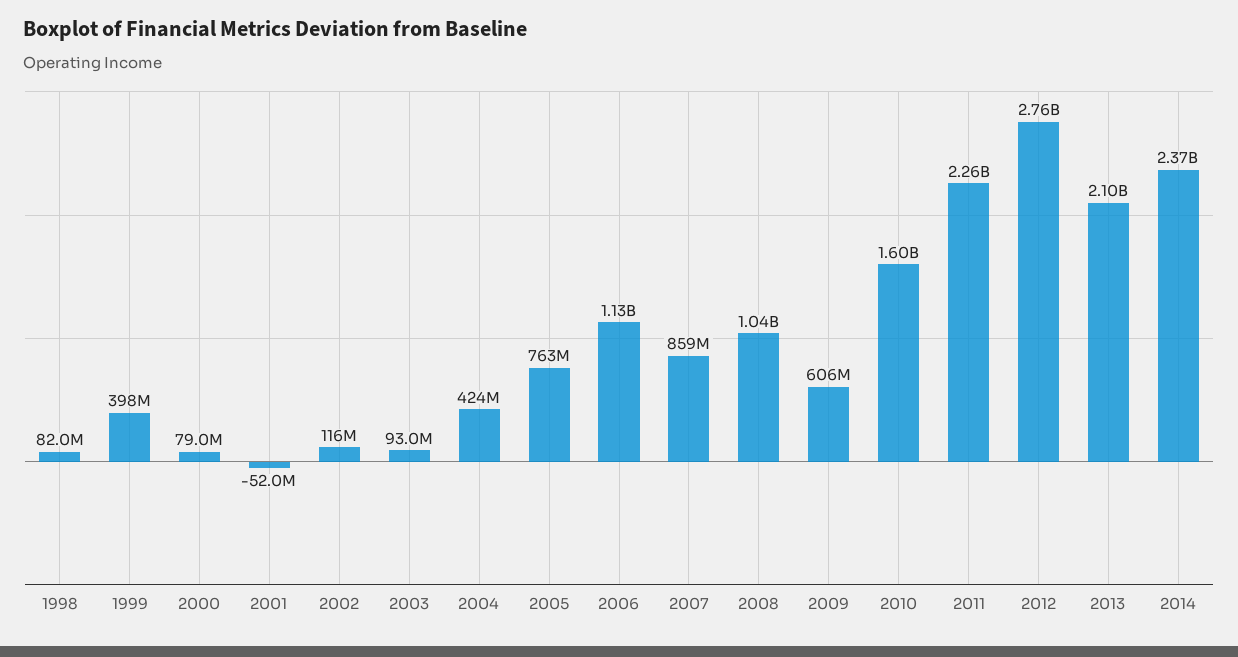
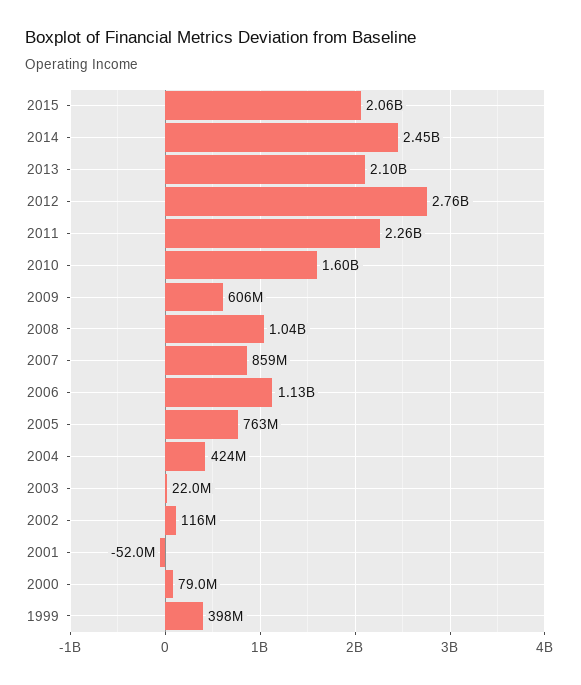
1998: 82000000 -> none
2003: 93000000 -> 22000000
2014: 2370000000 -> 2450000000
2015: none -> 2060000000

